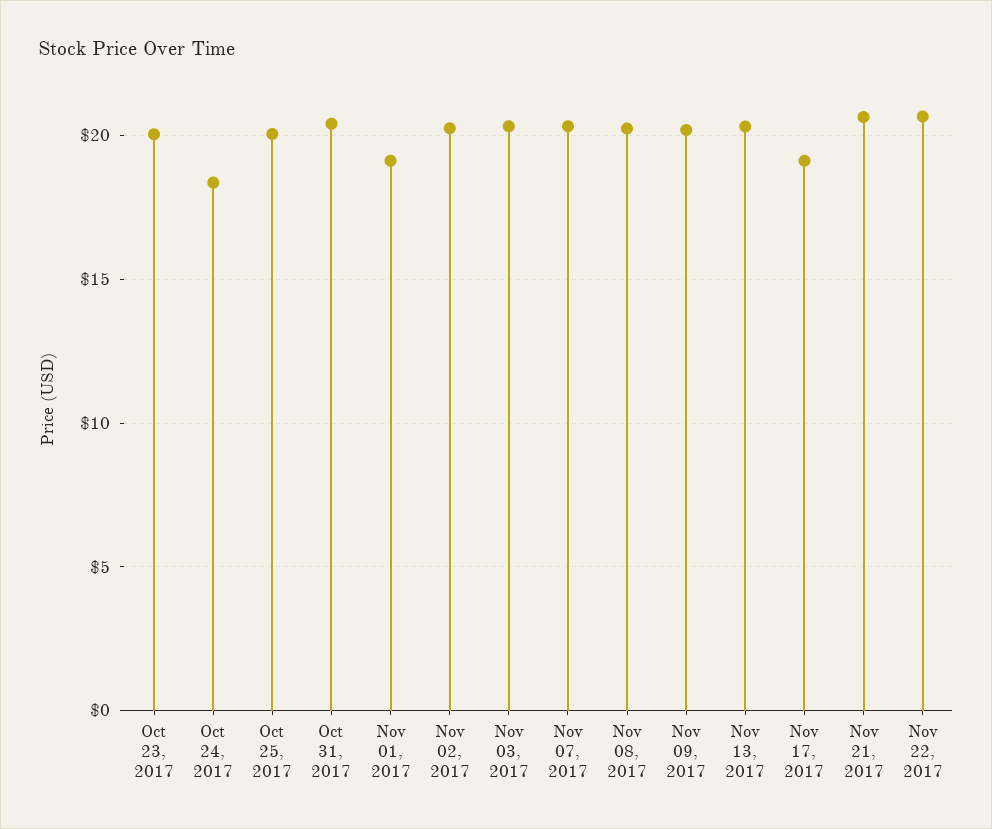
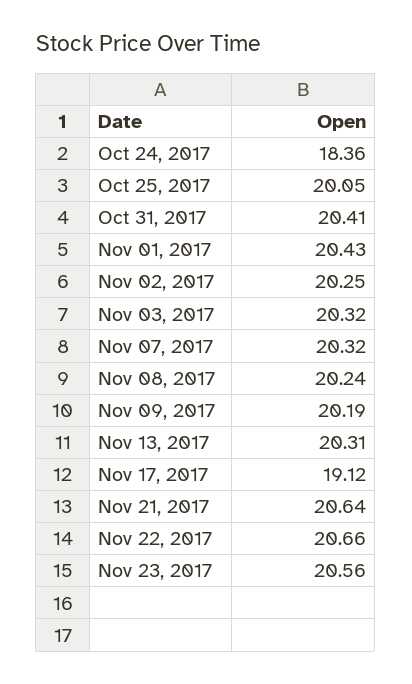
Oct 23, 2017: 20 -> none
Nov 01, 2017: 19 -> 20.43
Nov 23, 2017: none -> 20.56

